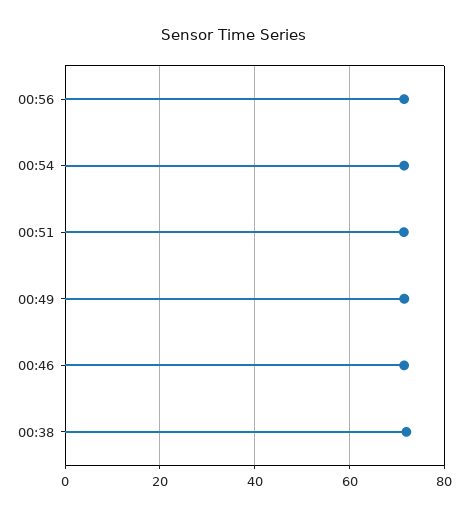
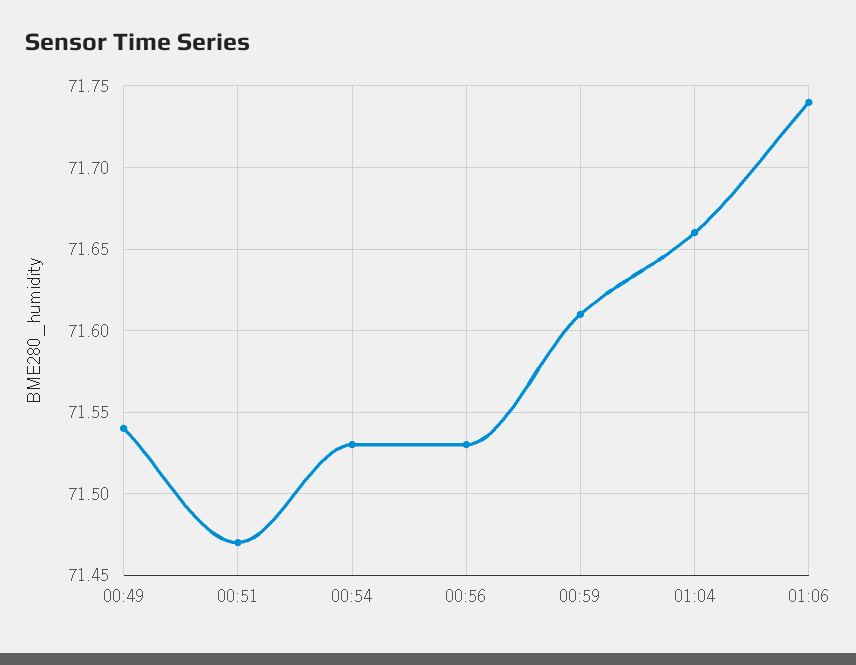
00:46: 72 -> none
00:38: 72 -> none
00:59: none -> 71.61
01:04: none -> 71.66
01:06: none -> 71.74

